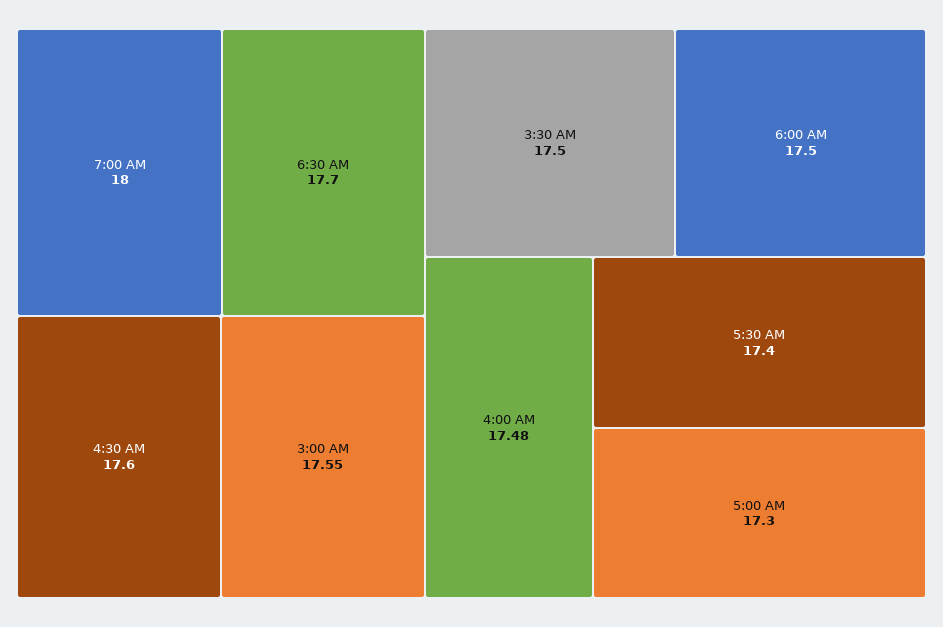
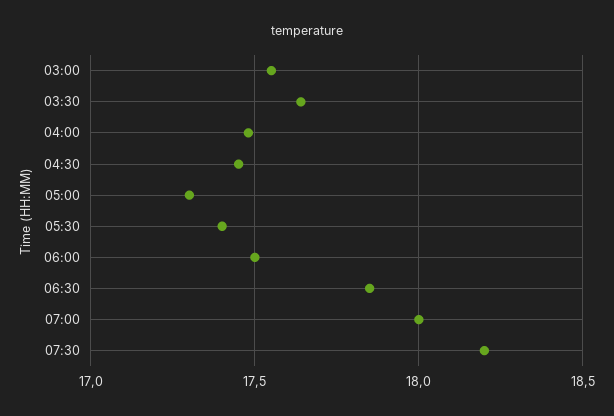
6:30 AM: 17.7 -> 17.85
4:30 AM: 17.6 -> 17.45
3:30 AM: 17.5 -> 17.65
07:30: none -> 18.2

